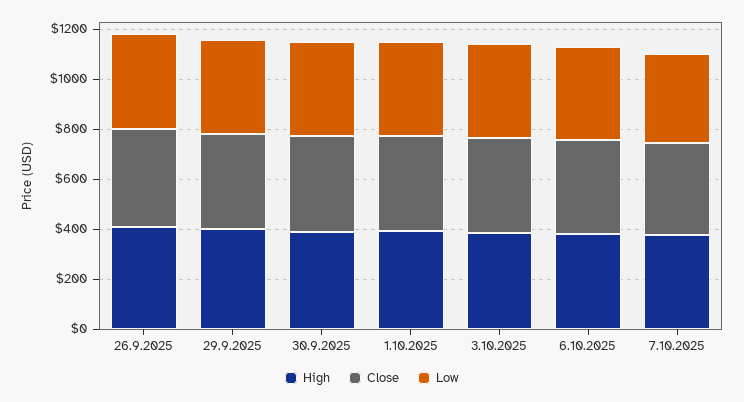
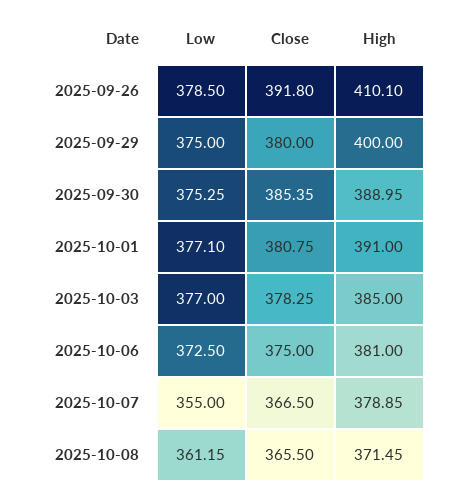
Low, 2025-10-08: none -> 361.15
Close, 2025-10-08: none -> 365.5
High, 2025-10-08: none -> 371.45

